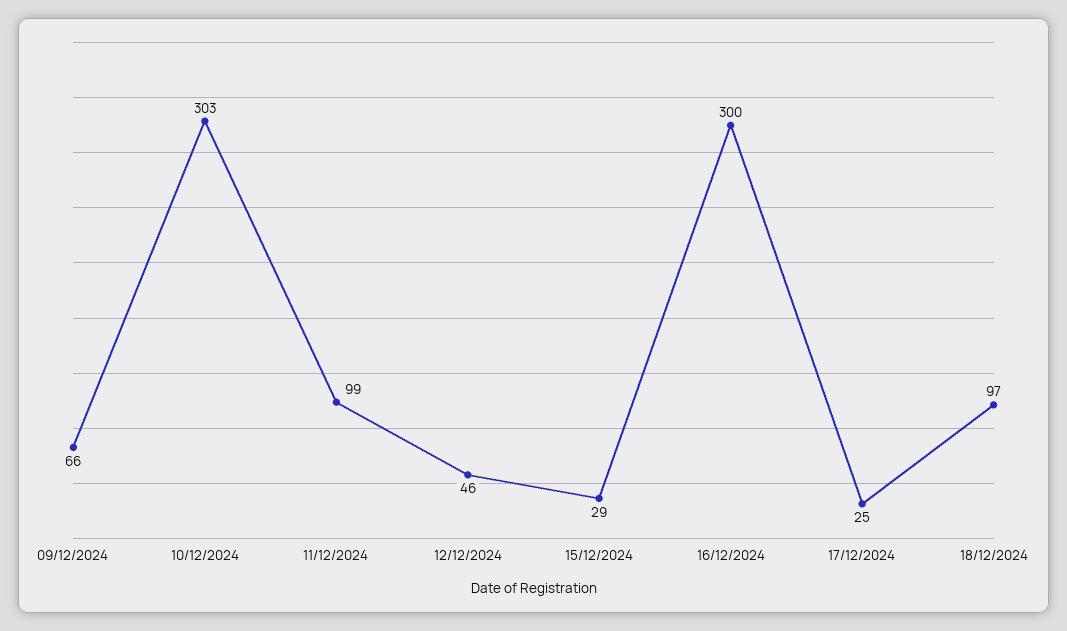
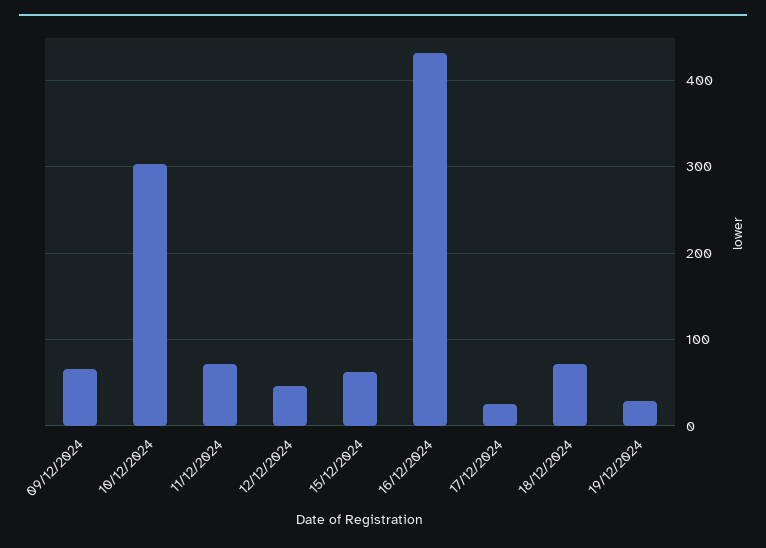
11/12/2024: 99 -> 70
15/12/2024: 29 -> 60
16/12/2024: 300 -> 430
18/12/2024: 97 -> 70
19/12/2024: none -> 30

